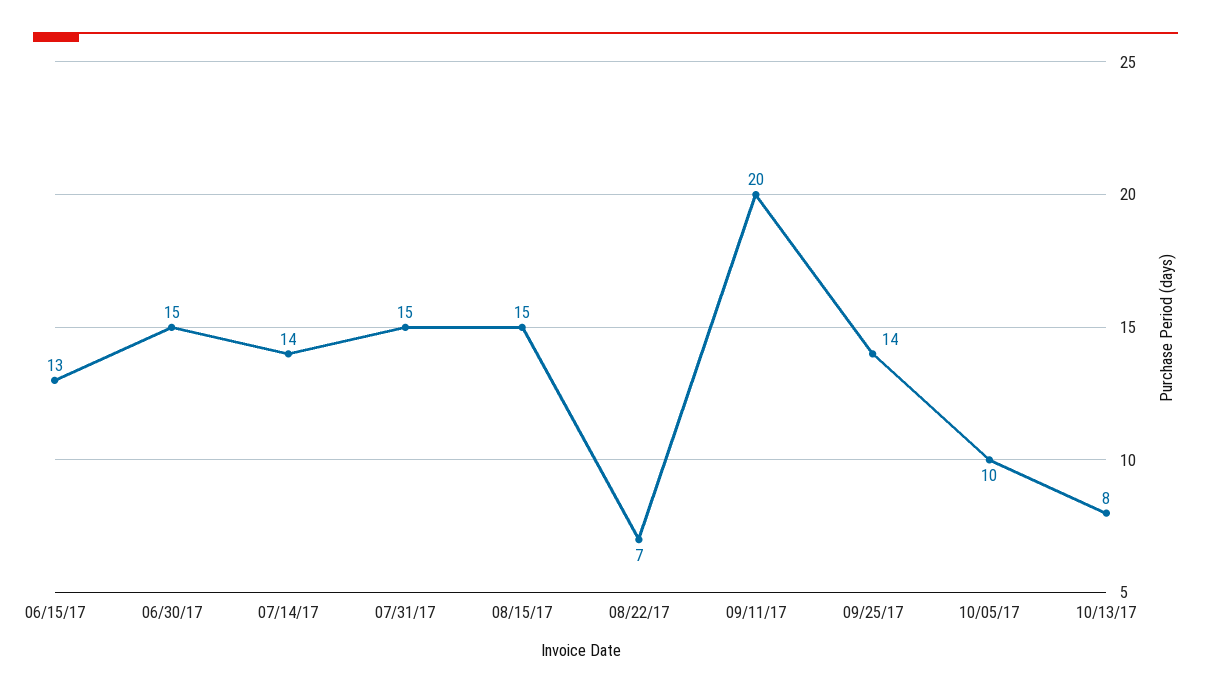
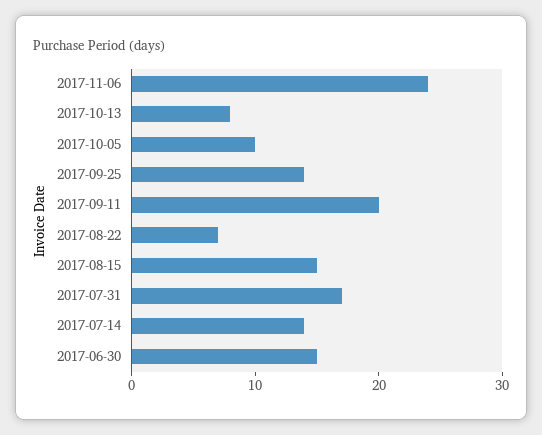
06/15/17: 13 -> none
07/31/17: 15 -> 17
2017-11-06: none -> 24

